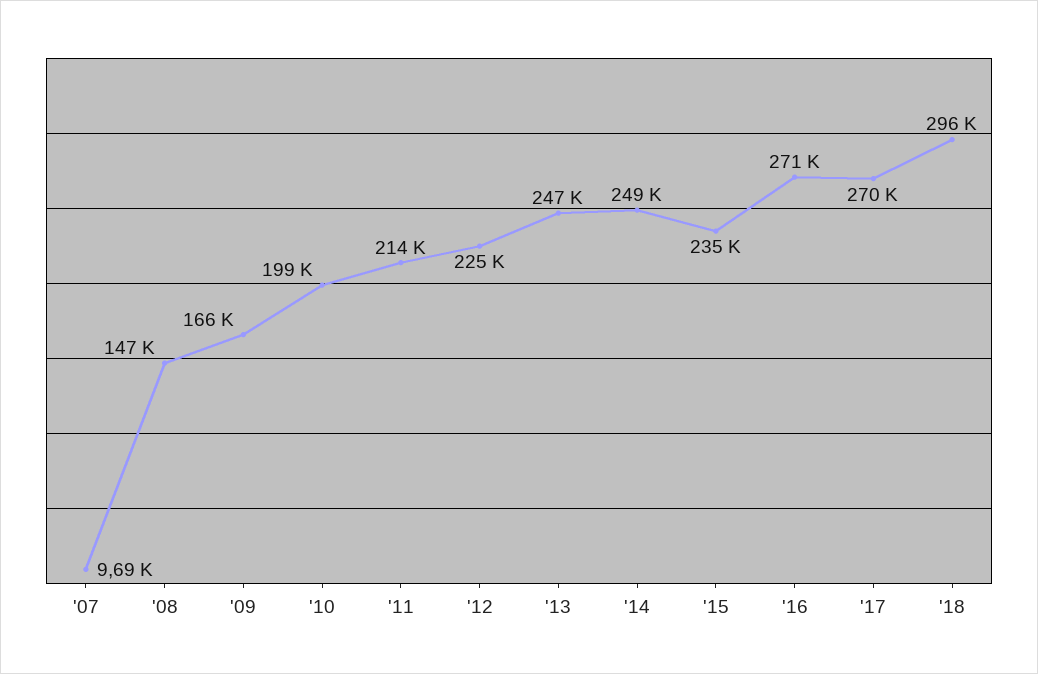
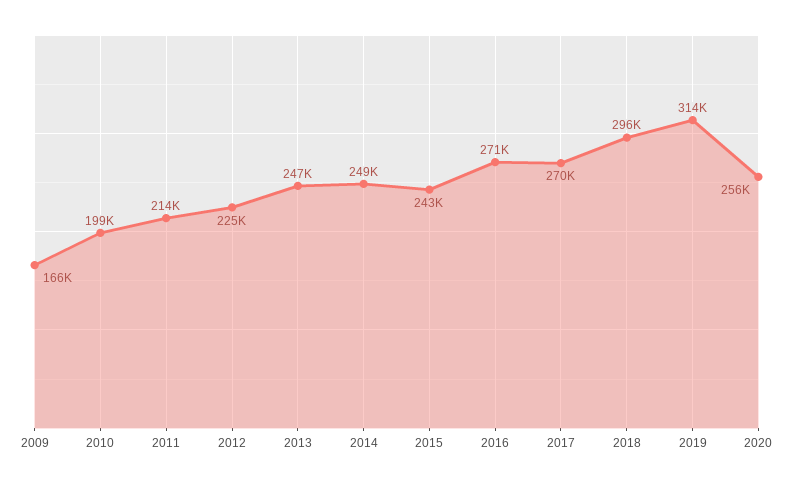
'07: 9690 -> none
'08: 147000 -> none
'15: 235000 -> 243000
2019: none -> 314000
2020: none -> 256000

